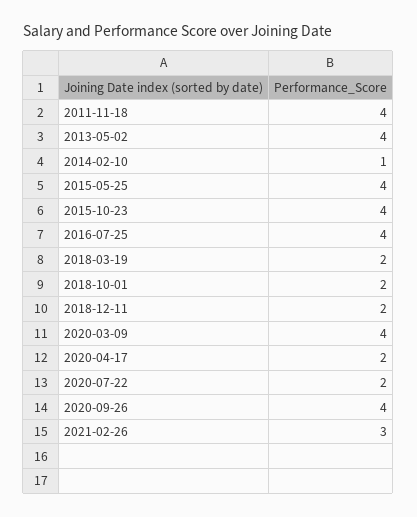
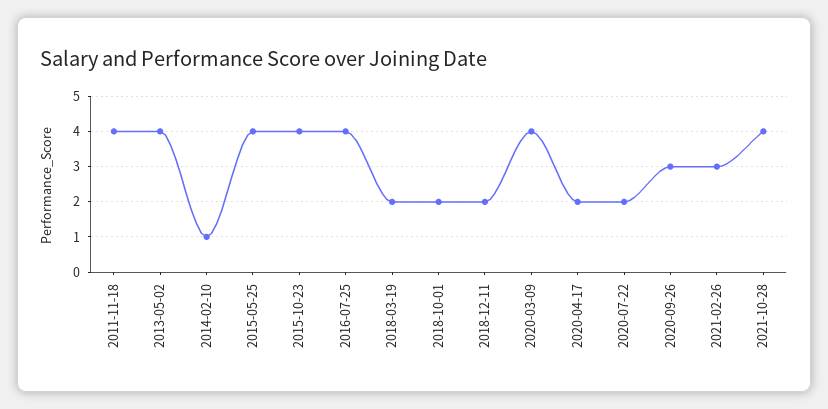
2020-09-26: 4 -> 3
2021-10-28: none -> 4

